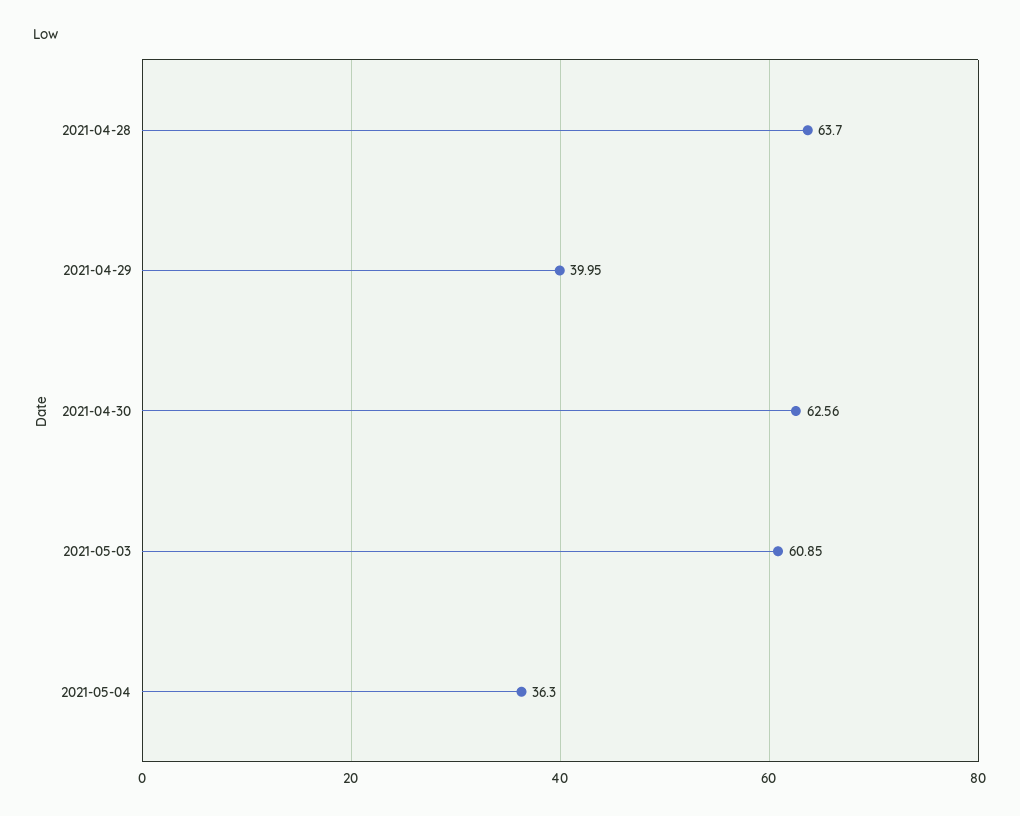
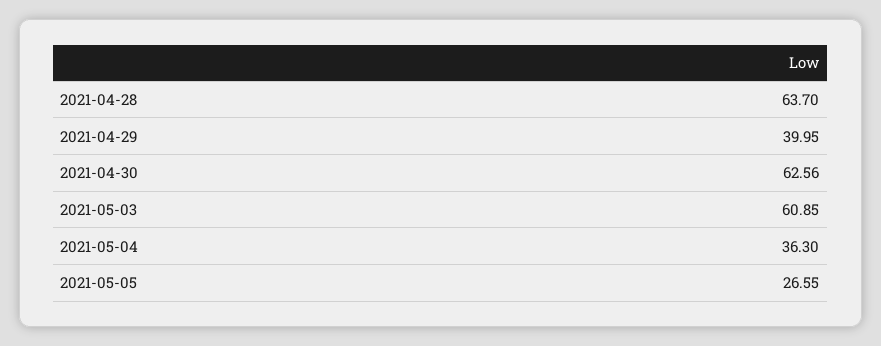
2021-05-05: none -> 26.55

